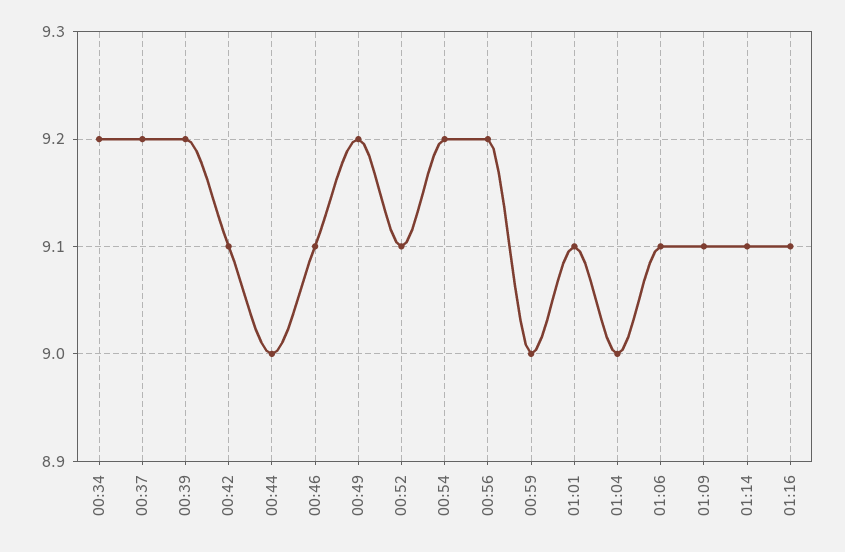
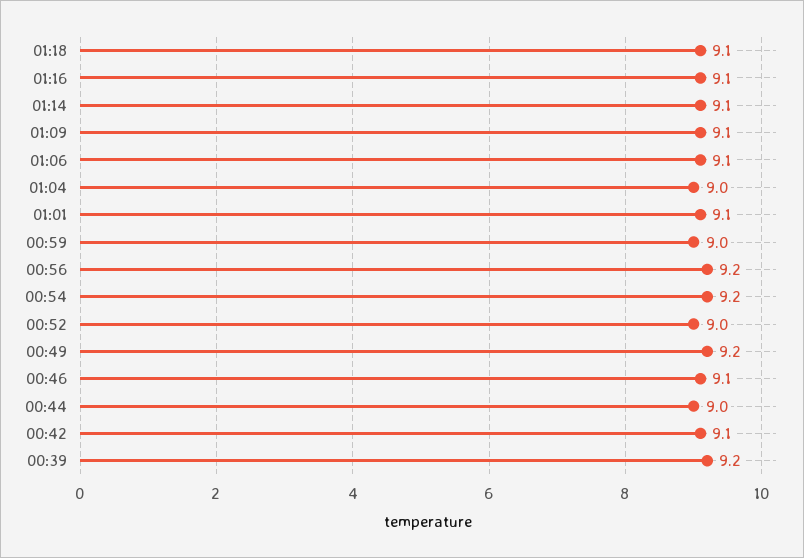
00:34: 9.2 -> none
00:37: 9.2 -> none
00:52: 9.1 -> 9
01:18: none -> 9.1

